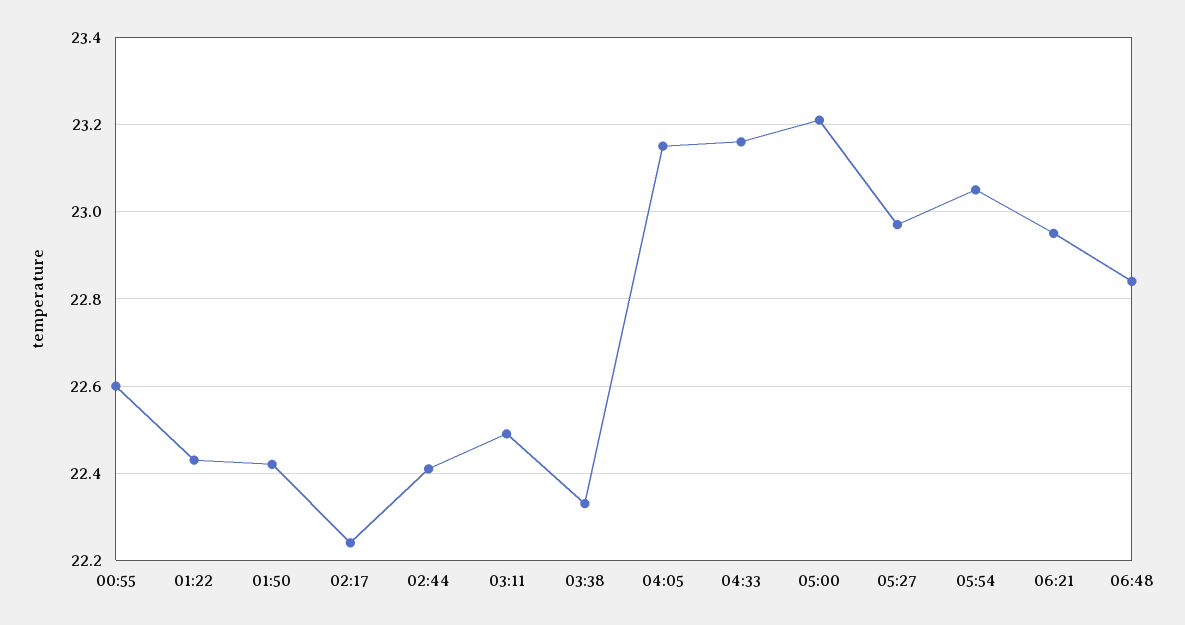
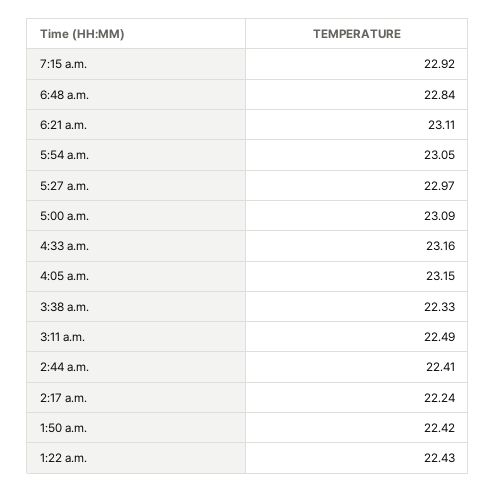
00:55: 22.6 -> none
05:00: 23.2 -> 23.09
06:21: 22.95 -> 23.11
7:15 a.m.: none -> 22.92

